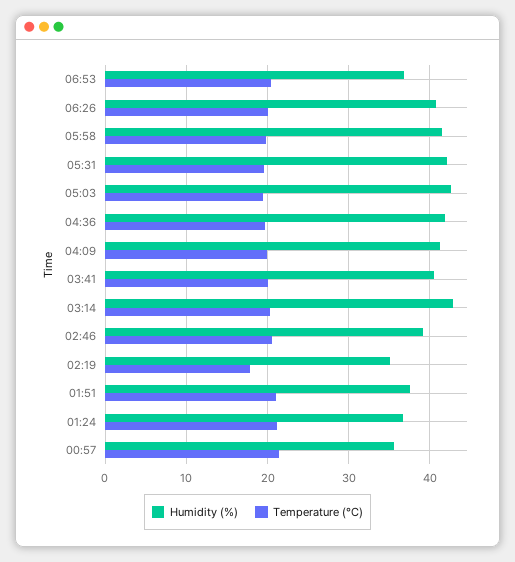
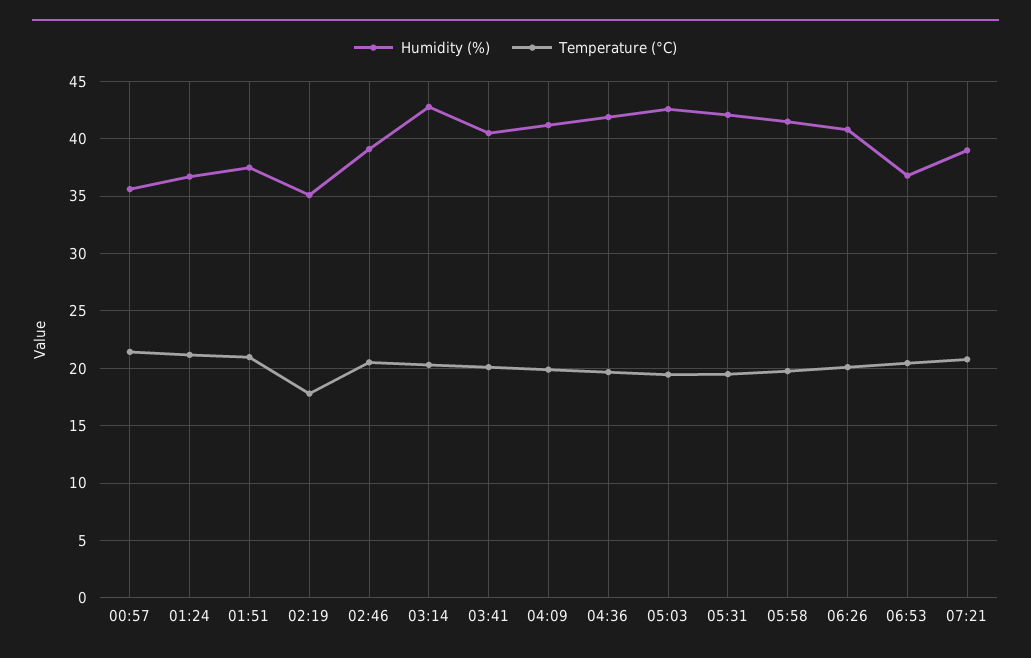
Humidity (%), 07:21: none -> 39
Temperature (°C), 07:21: none -> 21

